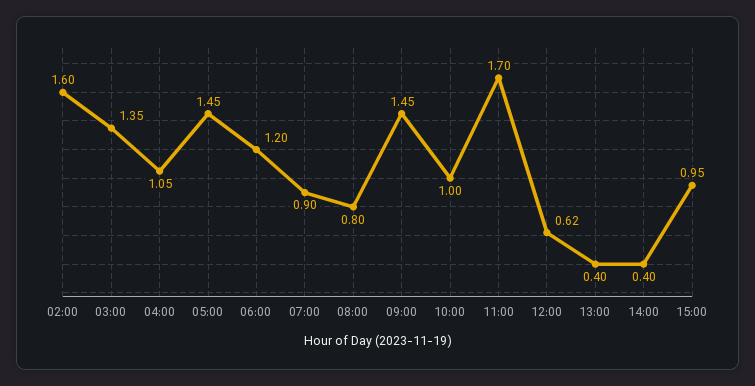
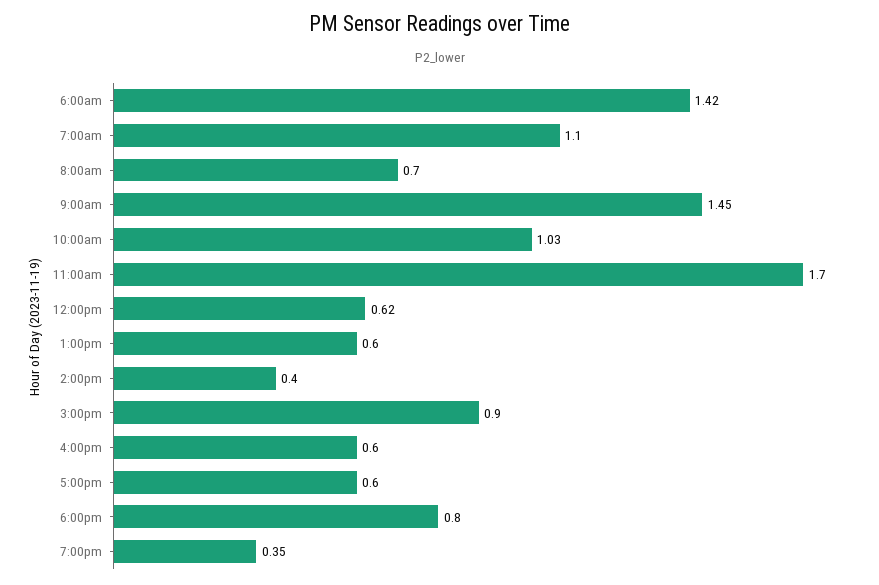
02:00: 1.6 -> none
03:00: 1.35 -> none
04:00: 1.05 -> none
05:00: 1.45 -> none
06:00: 1.2 -> 1.42
07:00: 0.9 -> 1.1
08:00: 0.8 -> 0.7
10:00: 1 -> 1.03
13:00: 0.4 -> 0.6
15:00: 0.95 -> 0.9
4:00pm: none -> 0.6
5:00pm: none -> 0.6
6:00pm: none -> 0.8
7:00pm: none -> 0.35

